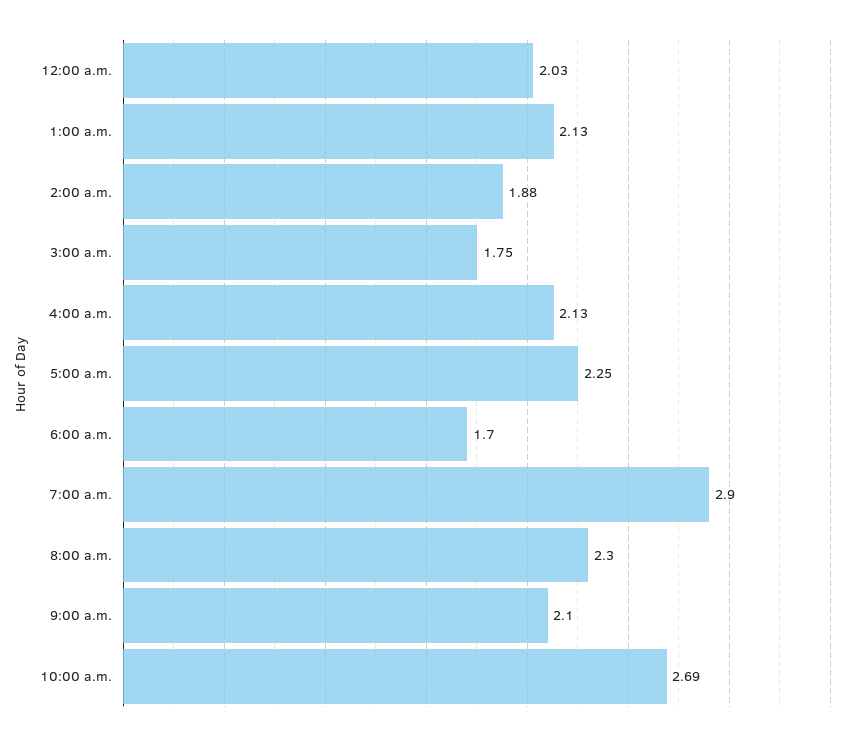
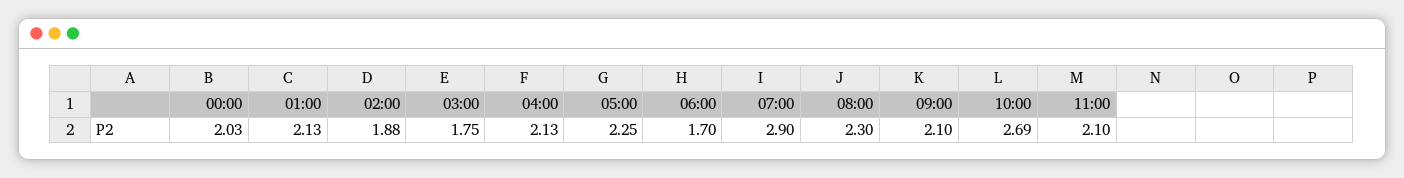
11:00: none -> 2.1

